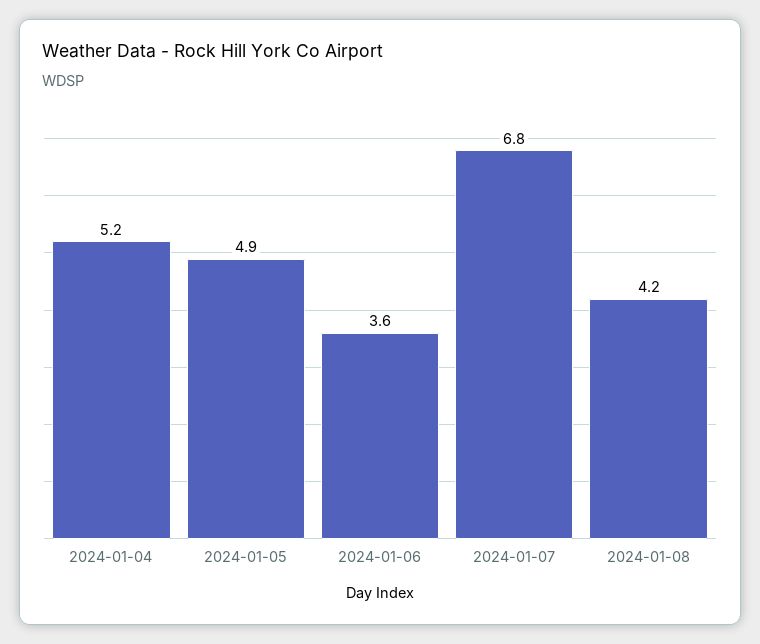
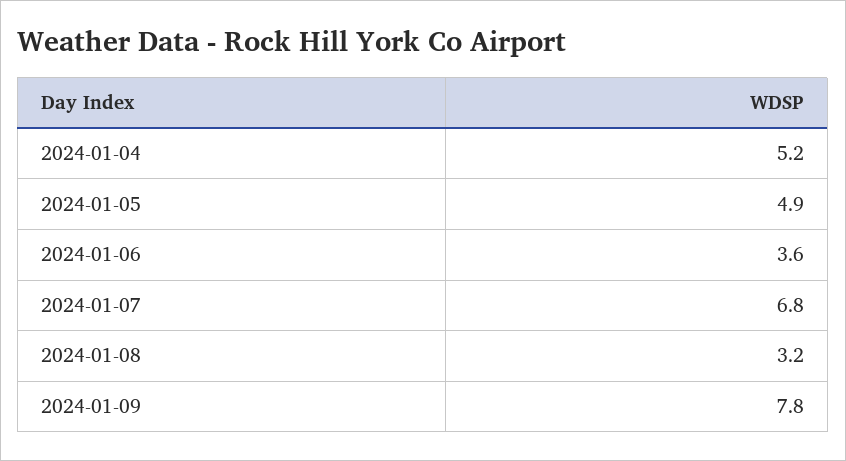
2024-01-08: 4.2 -> 3.2
2024-01-09: none -> 7.8

